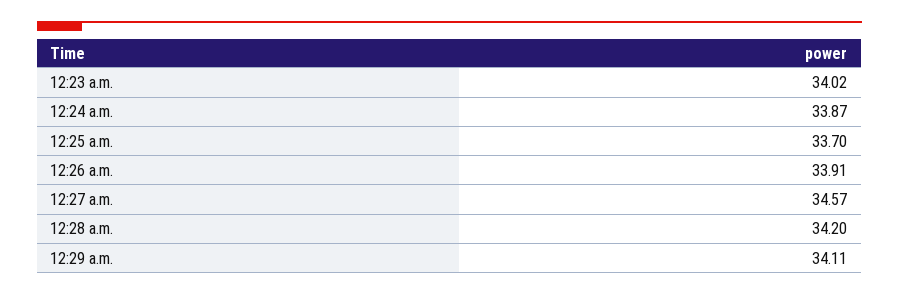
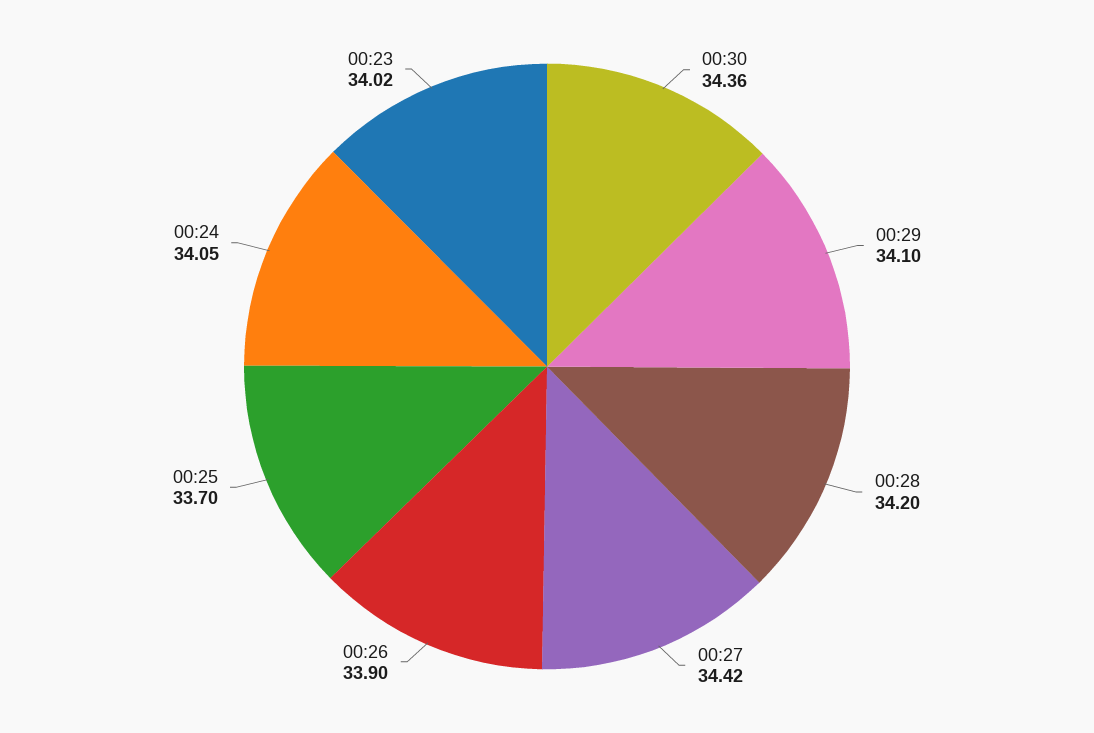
12:24 a.m.: 33.87 -> 34.05
12:26 a.m.: 33.91 -> 33.9
12:27 a.m.: 34.57 -> 34.42
12:29 a.m.: 34.11 -> 34.1
00:30: none -> 34.36

